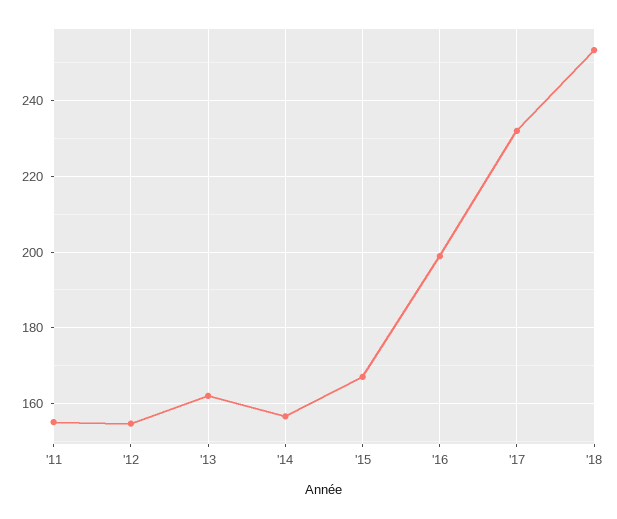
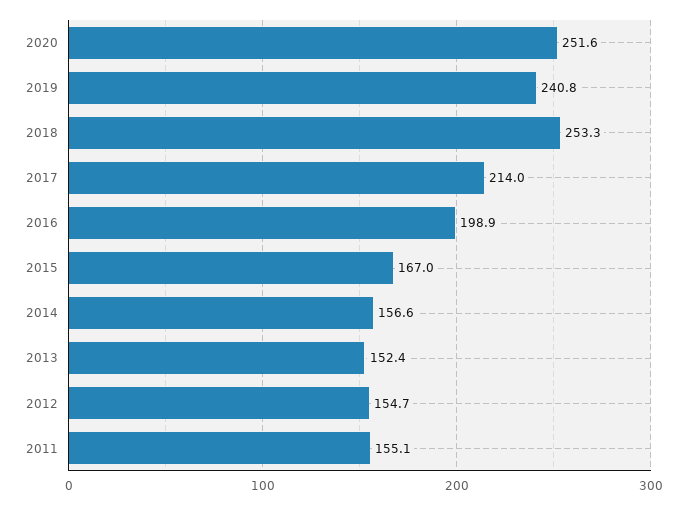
'13: 162 -> 152.4
'17: 232 -> 214
2020: none -> 251.6
2019: none -> 240.8

